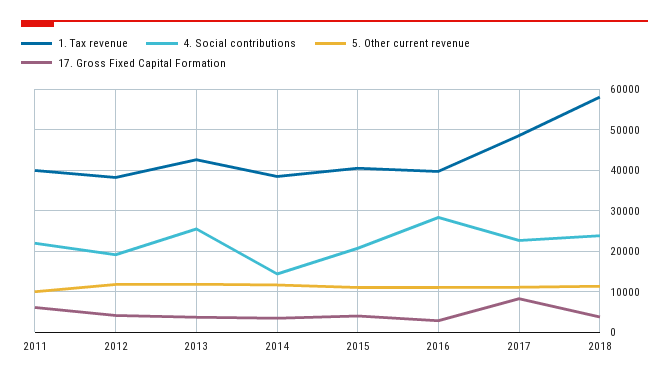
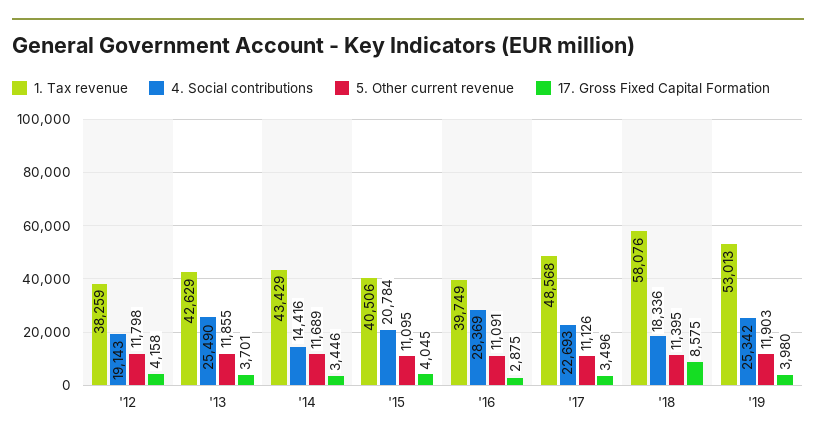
1. Tax revenue, 2011: 40000 -> none
4. Social contributions, 2011: 22000 -> none
5. Other current revenue, 2011: 10000 -> none
17. Gross Fixed Capital Formation, 2011: 6000 -> none
1. Tax revenue, 2014: 38000 -> 43429
17. Gross Fixed Capital Formation, 2017: 8000 -> 3496
4. Social contributions, 2018: 24000 -> 18336
17. Gross Fixed Capital Formation, 2018: 4000 -> 8575
1. Tax revenue, '19: none -> 53013
4. Social contributions, '19: none -> 25342
5. Other current revenue, '19: none -> 11903
17. Gross Fixed Capital Formation, '19: none -> 3980

